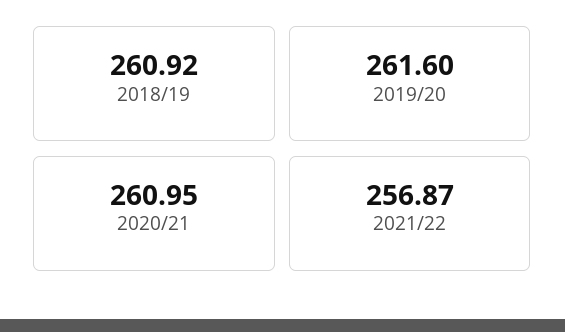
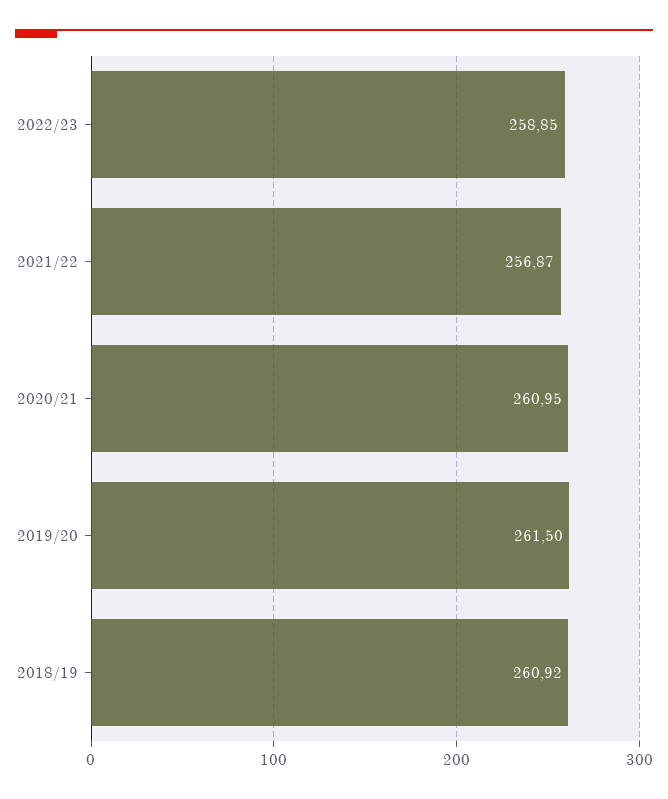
2019/20: 261.6 -> 261.5
2022/23: none -> 258.85

